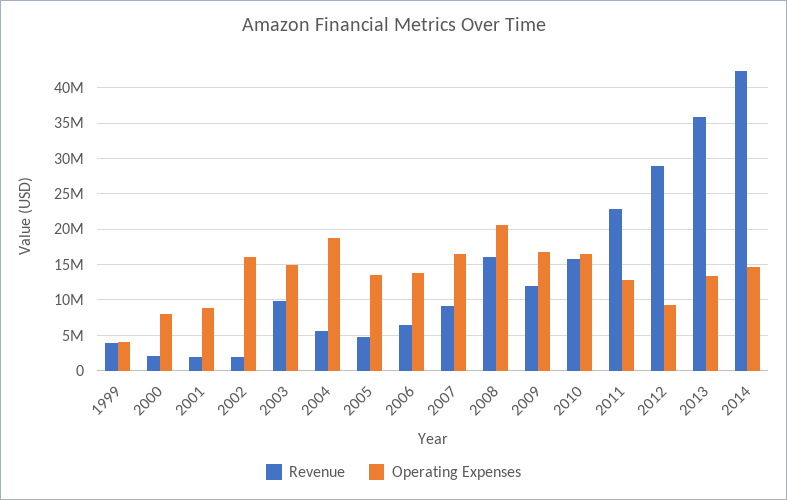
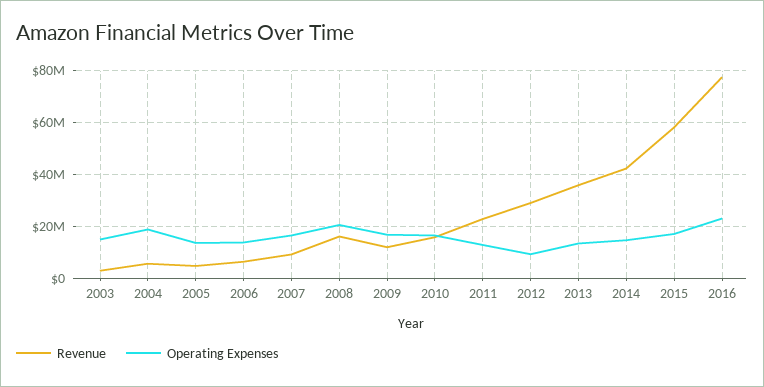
Revenue, 1999: 4000000 -> none
Operating Expenses, 1999: 4000000 -> none
Revenue, 2000: 2000000 -> none
Operating Expenses, 2000: 8000000 -> none
Revenue, 2001: 2000000 -> none
Operating Expenses, 2001: 9000000 -> none
Revenue, 2002: 2000000 -> none
Operating Expenses, 2002: 16000000 -> none
Revenue, 2003: 10000000 -> 2500000
Revenue, 2015: none -> 57500000
Operating Expenses, 2015: none -> 17500000
Revenue, 2016: none -> 77500000
Operating Expenses, 2016: none -> 22500000

